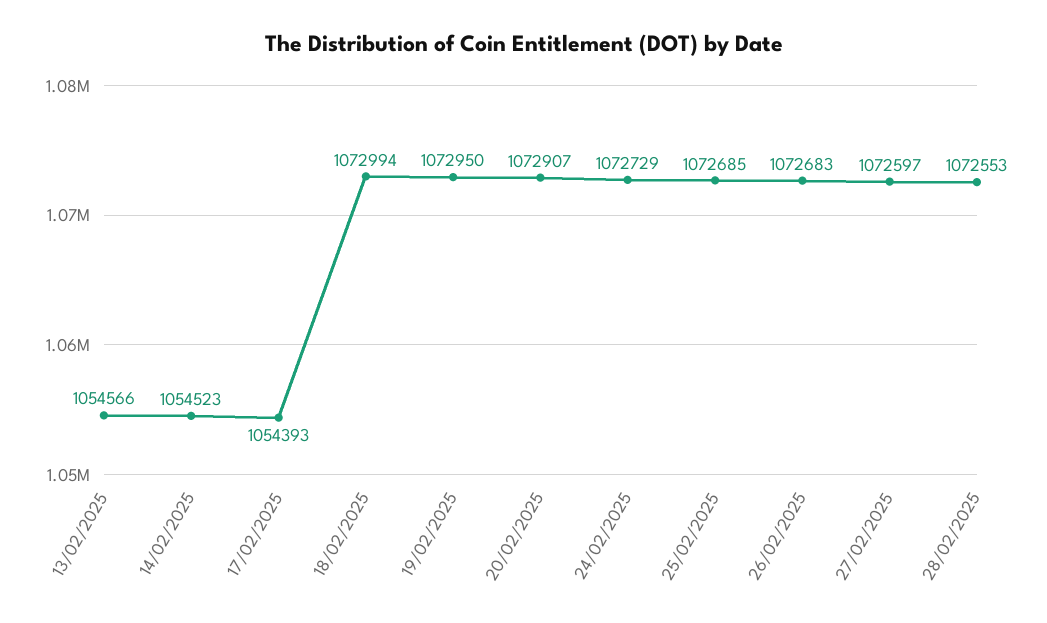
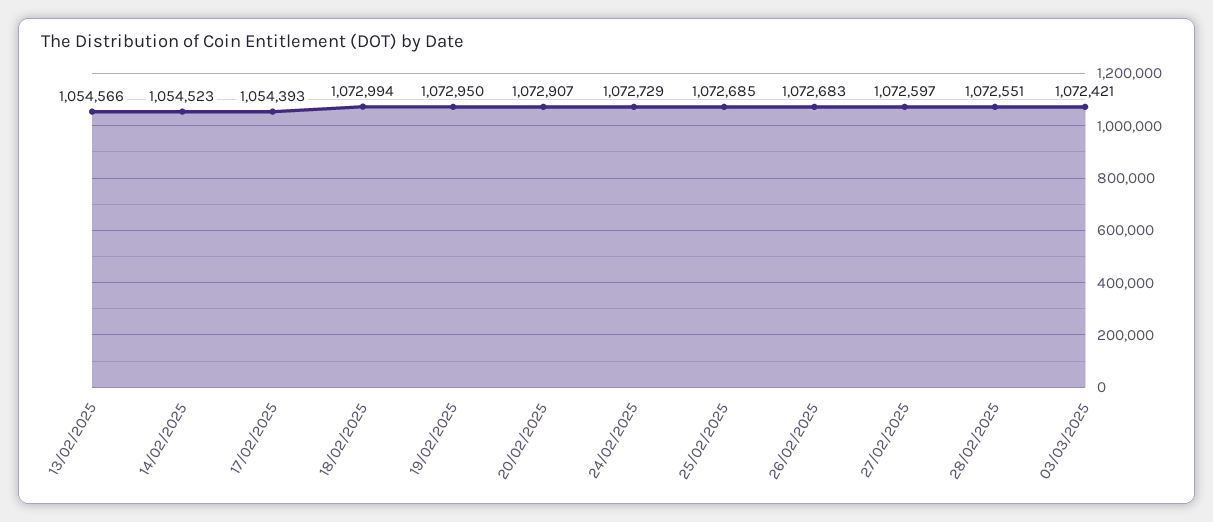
28/02/2025: 1072553 -> 1072551
03/03/2025: none -> 1072421

